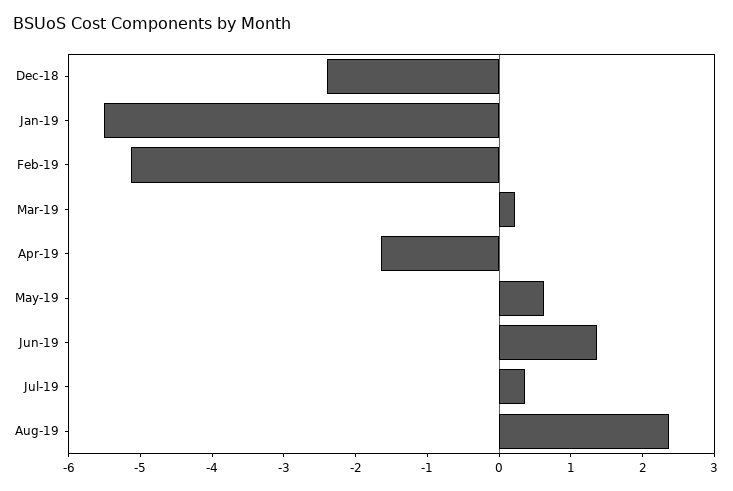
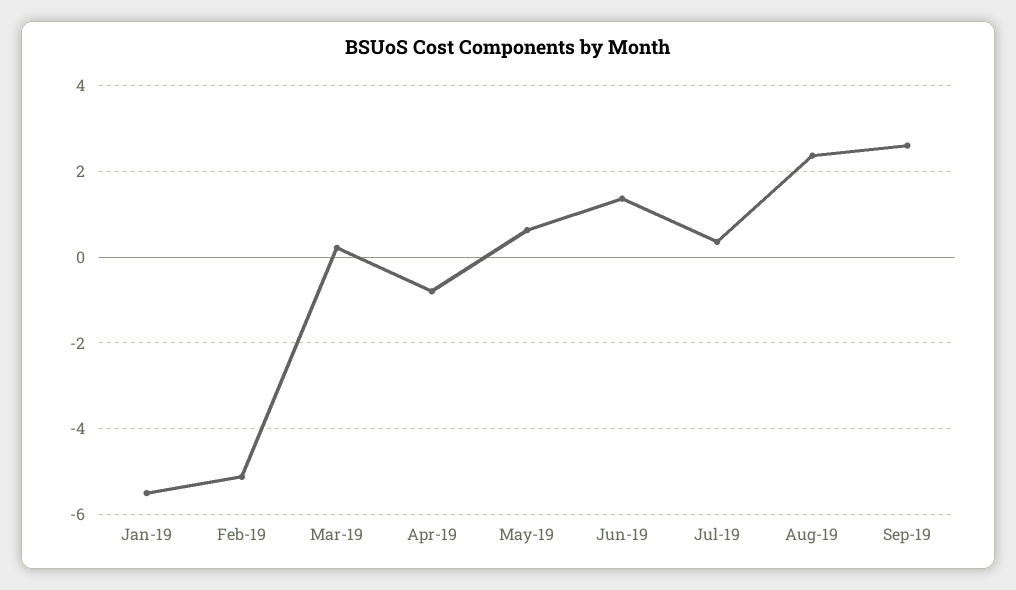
Dec-18: -2.4 -> none
Apr-19: -1.6 -> -0.8
Sep-19: none -> 2.6

